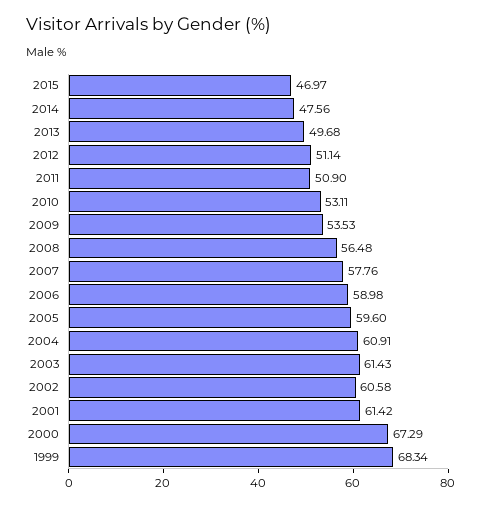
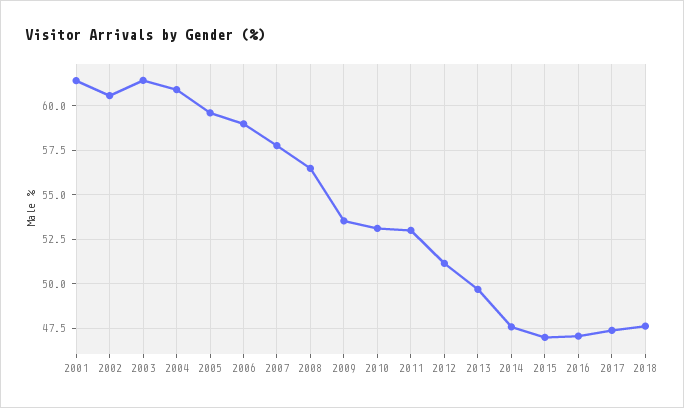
2011: 50.9 -> 53
2000: 67.29 -> none
1999: 68.34 -> none
2016: none -> 47
2017: none -> 47.5
2018: none -> 47.5

